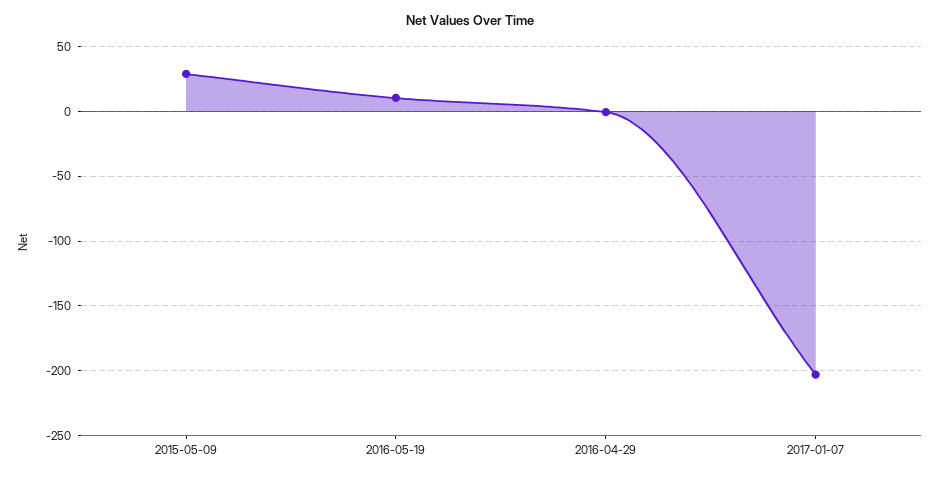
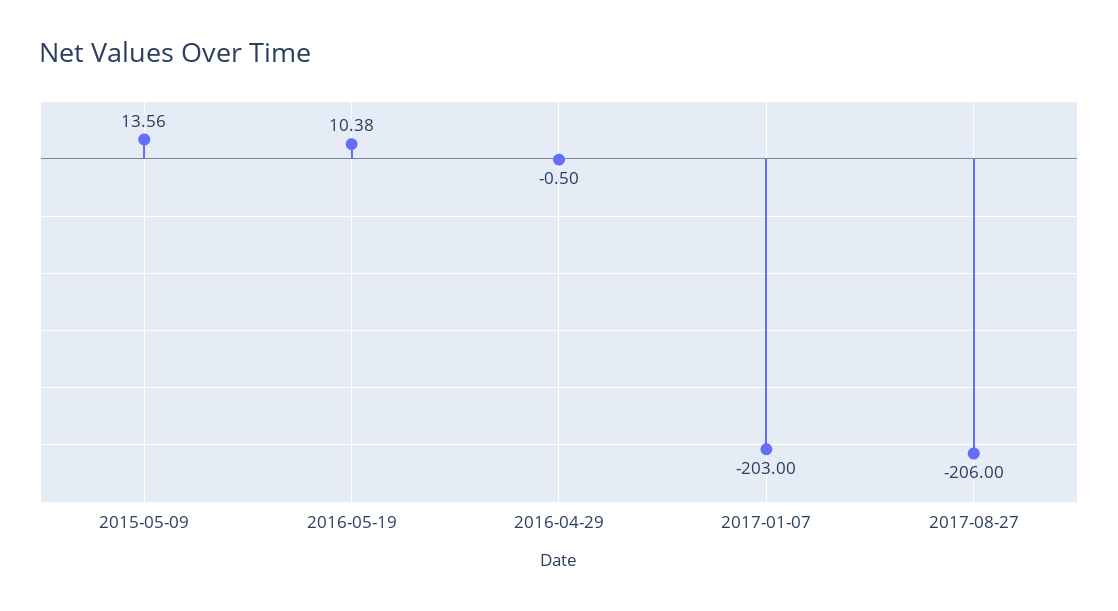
2015-05-09: 30 -> 13.56
2017-08-27: none -> -206

